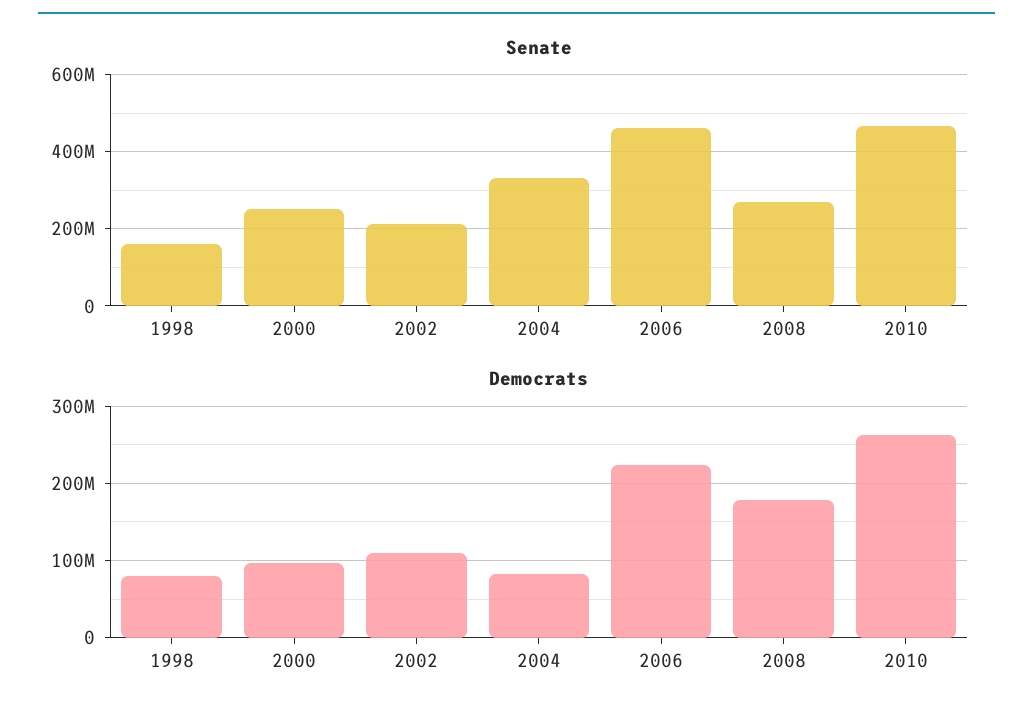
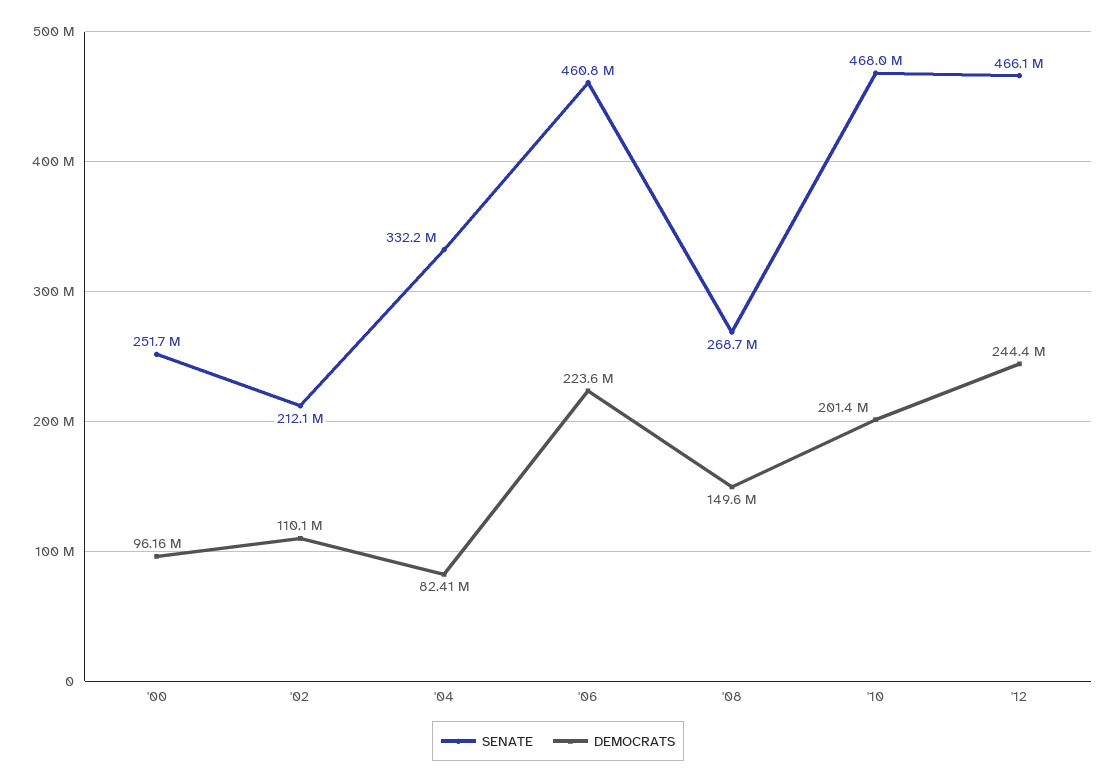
Senate, 1998: 160000000 -> none
Democrats, 1998: 80000000 -> none
Democrats, 2008: 180000000 -> 149600000
Democrats, 2010: 260000000 -> 201400000
Senate, '12: none -> 466100000
Democrats, '12: none -> 244400000

